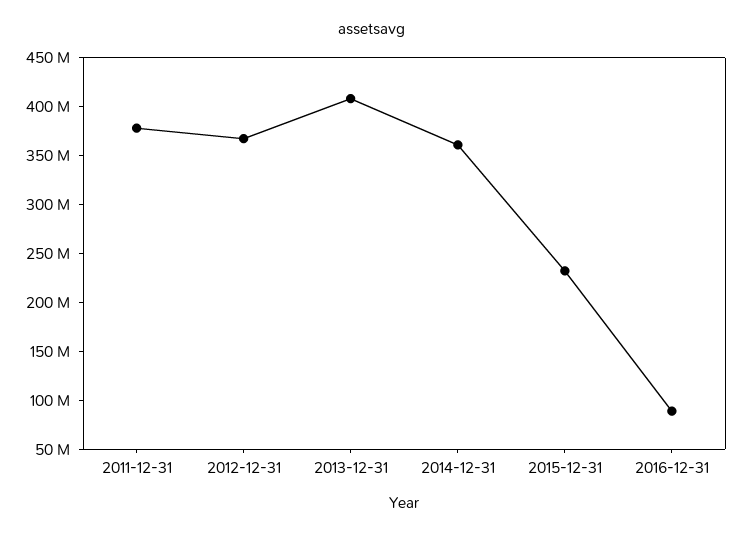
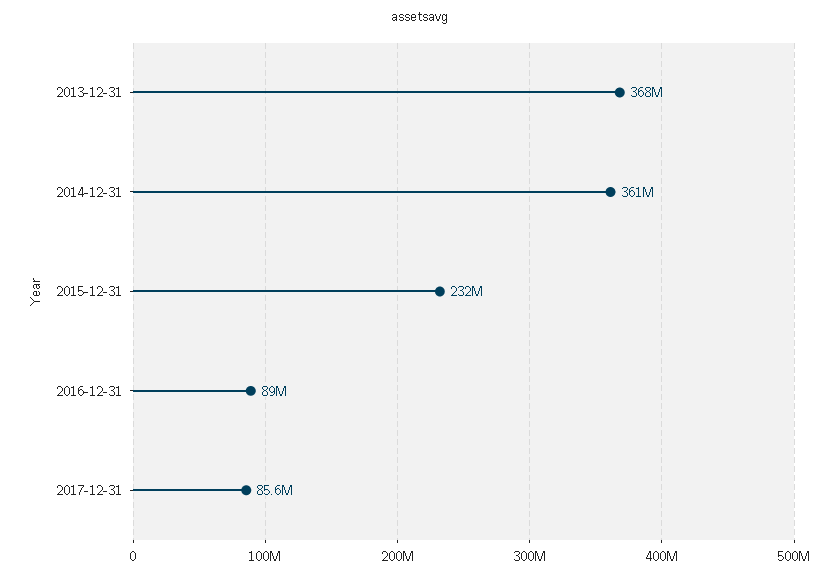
2011-12-31: 380000000 -> none
2012-12-31: 370000000 -> none
2013-12-31: 410000000 -> 368000000
2017-12-31: none -> 85600000

